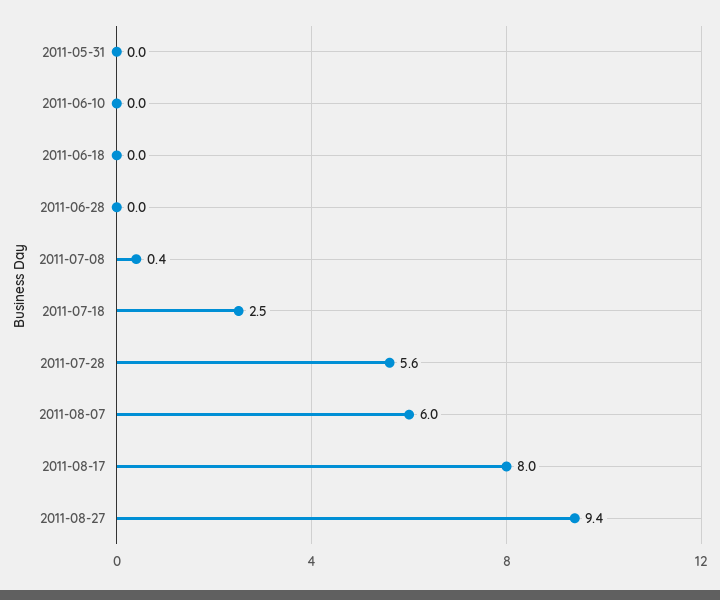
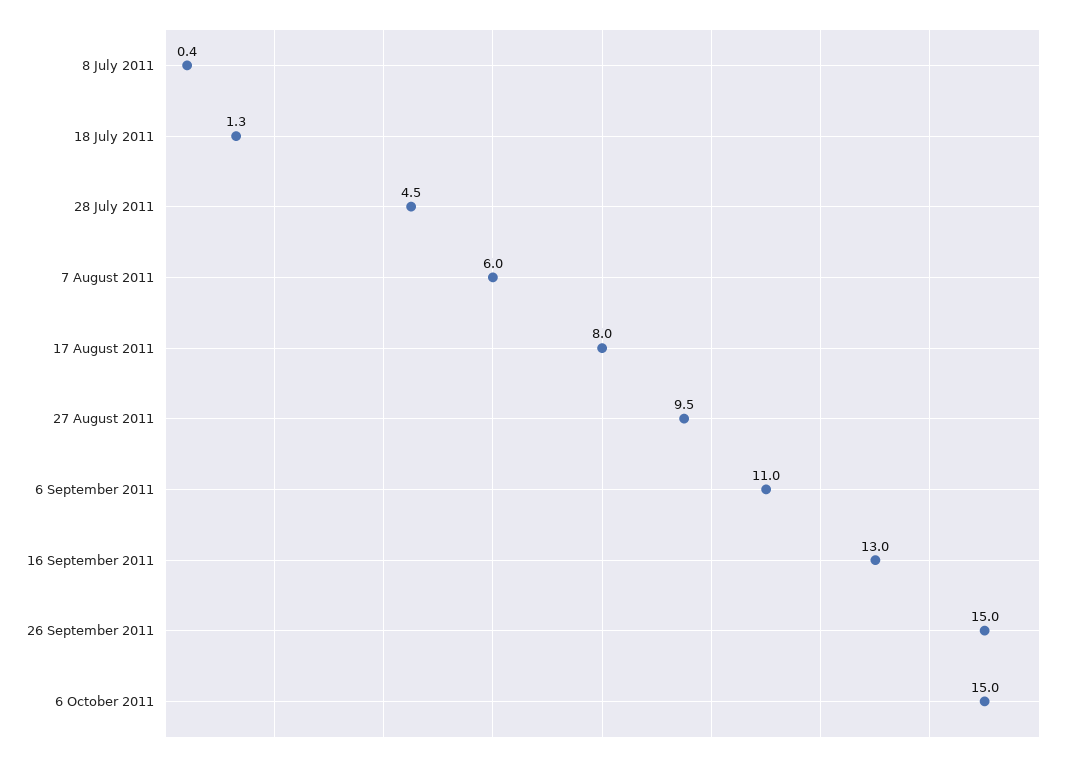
2011-05-31: 0 -> none
2011-06-10: 0 -> none
2011-06-18: 0 -> none
2011-06-28: 0 -> none
2011-07-18: 2.5 -> 1.3
2011-07-28: 5.6 -> 4.5
2011-08-27: 9.4 -> 9.5
6 September 2011: none -> 11
16 September 2011: none -> 13
26 September 2011: none -> 15
6 October 2011: none -> 15

